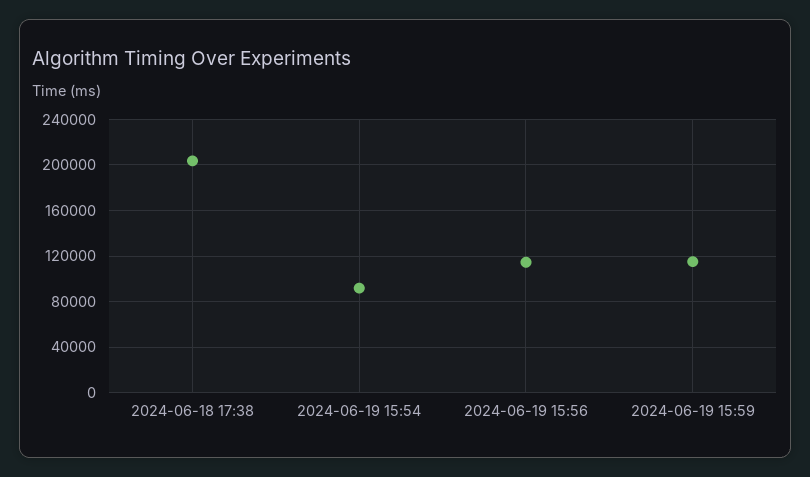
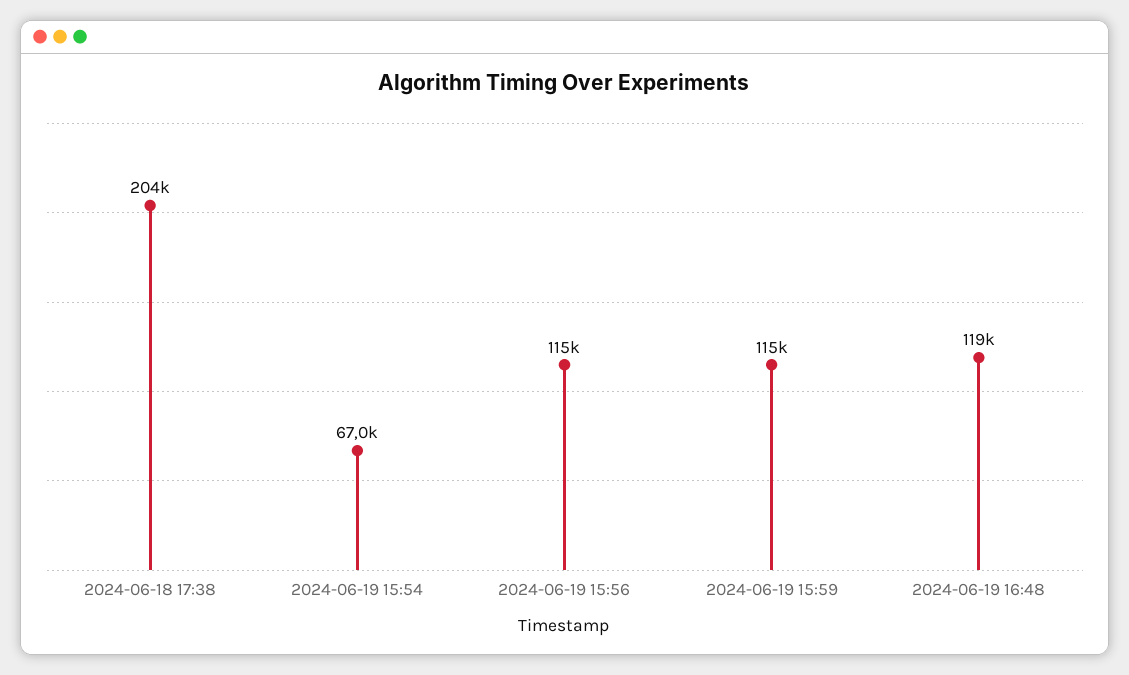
2024-06-19 15:54: 90000 -> 67000
2024-06-19 16:48: none -> 119000

